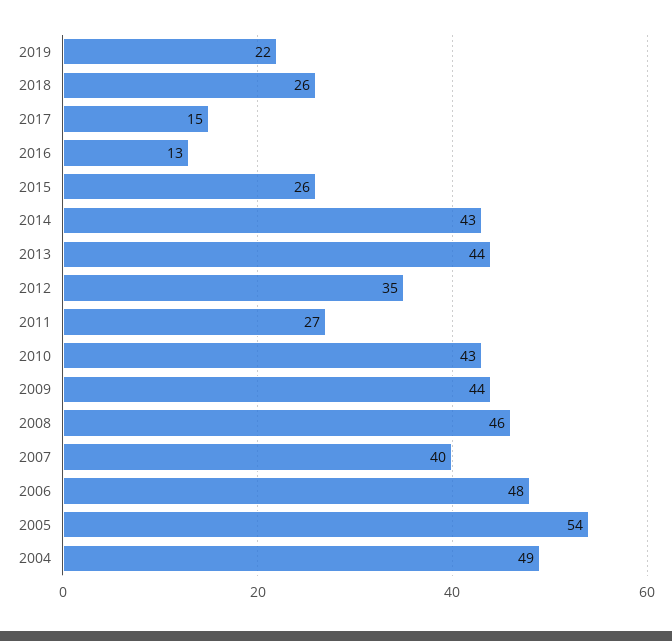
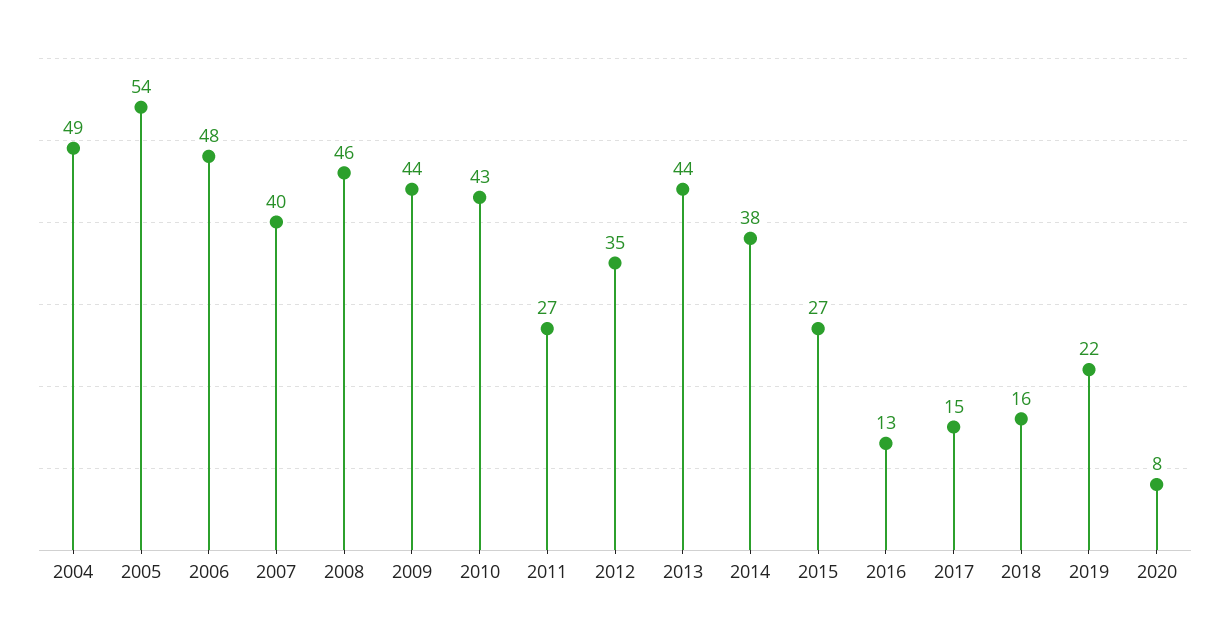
2018: 26 -> 16
2015: 26 -> 27
2014: 43 -> 38
2020: none -> 8

